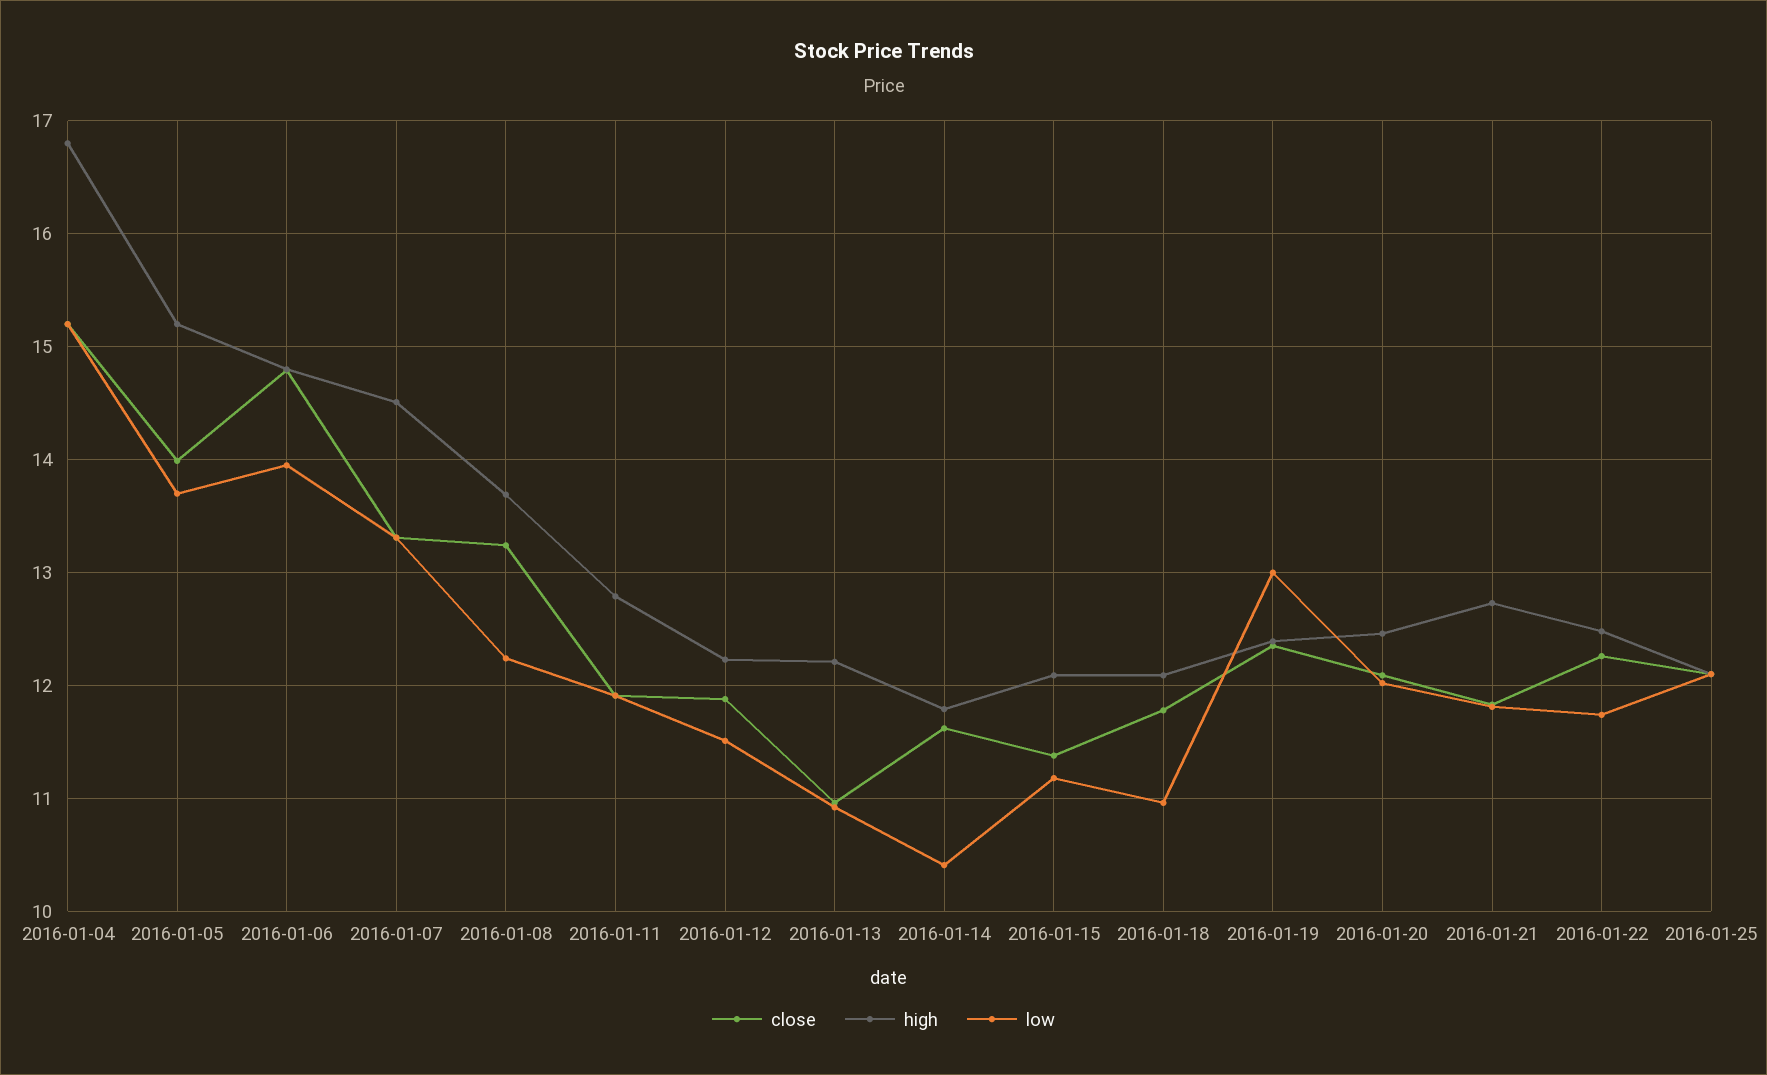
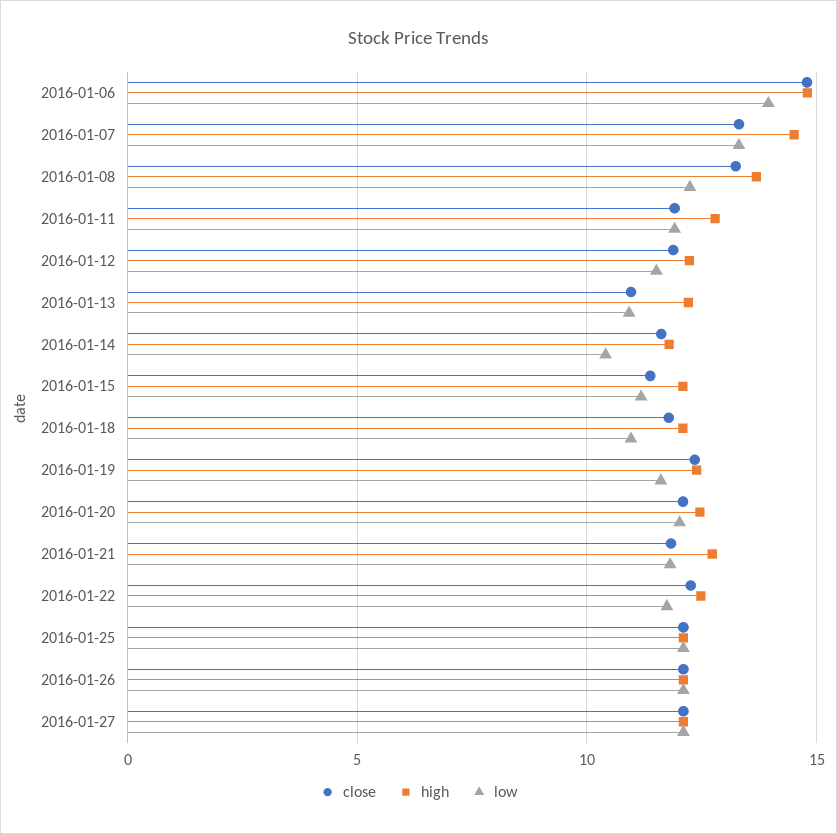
close, 2016-01-04: 15.2 -> none
high, 2016-01-04: 16.8 -> none
low, 2016-01-04: 15.2 -> none
close, 2016-01-05: 14 -> none
high, 2016-01-05: 15.2 -> none
low, 2016-01-05: 13.7 -> none
low, 2016-01-19: 13 -> 11.5
close, 2016-01-26: none -> 12
high, 2016-01-26: none -> 12
low, 2016-01-26: none -> 12
close, 2016-01-27: none -> 12
high, 2016-01-27: none -> 12
low, 2016-01-27: none -> 12

